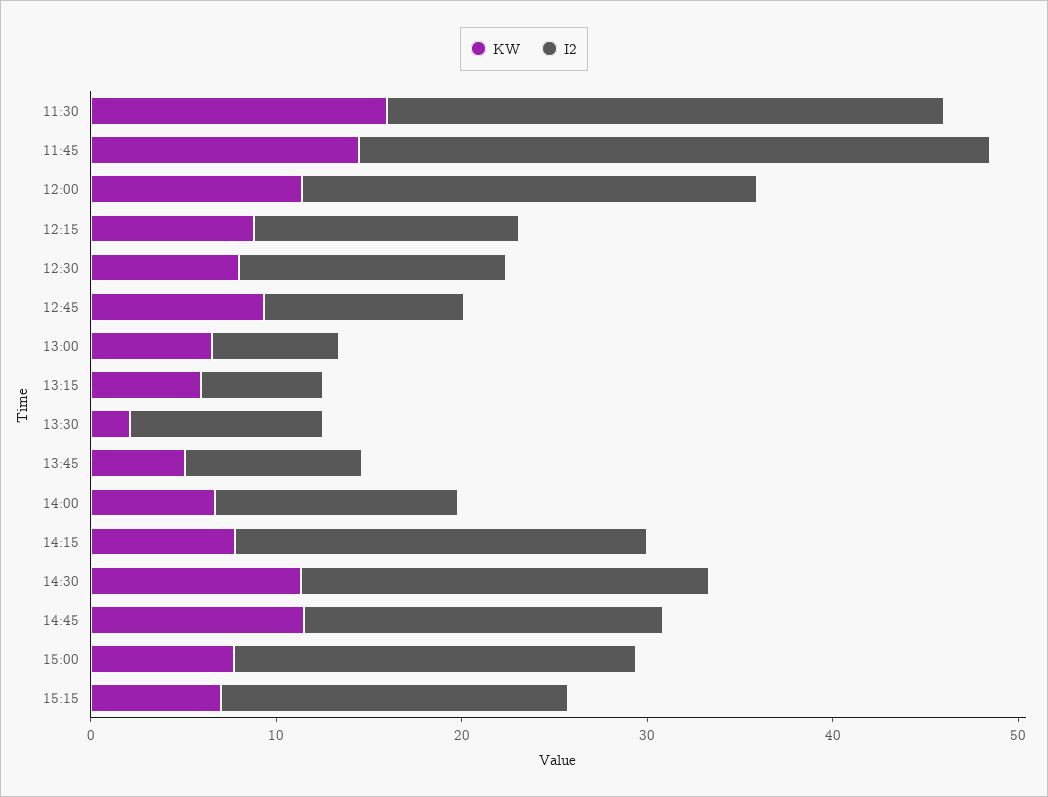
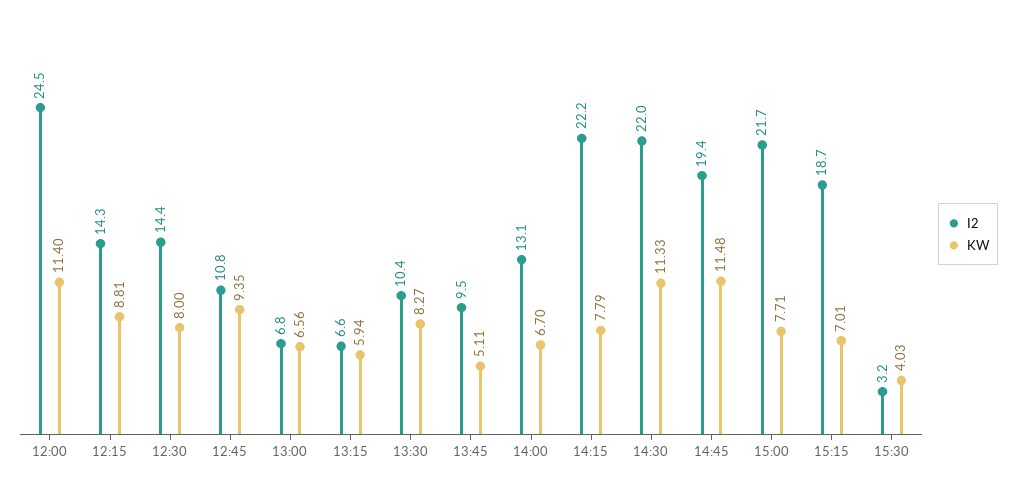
KW, 11:30: 16 -> none
I2, 11:30: 30 -> none
KW, 11:45: 14 -> none
I2, 11:45: 34 -> none
KW, 13:30: 2 -> 8.27
I2, 15:30: none -> 3.2
KW, 15:30: none -> 4.03

